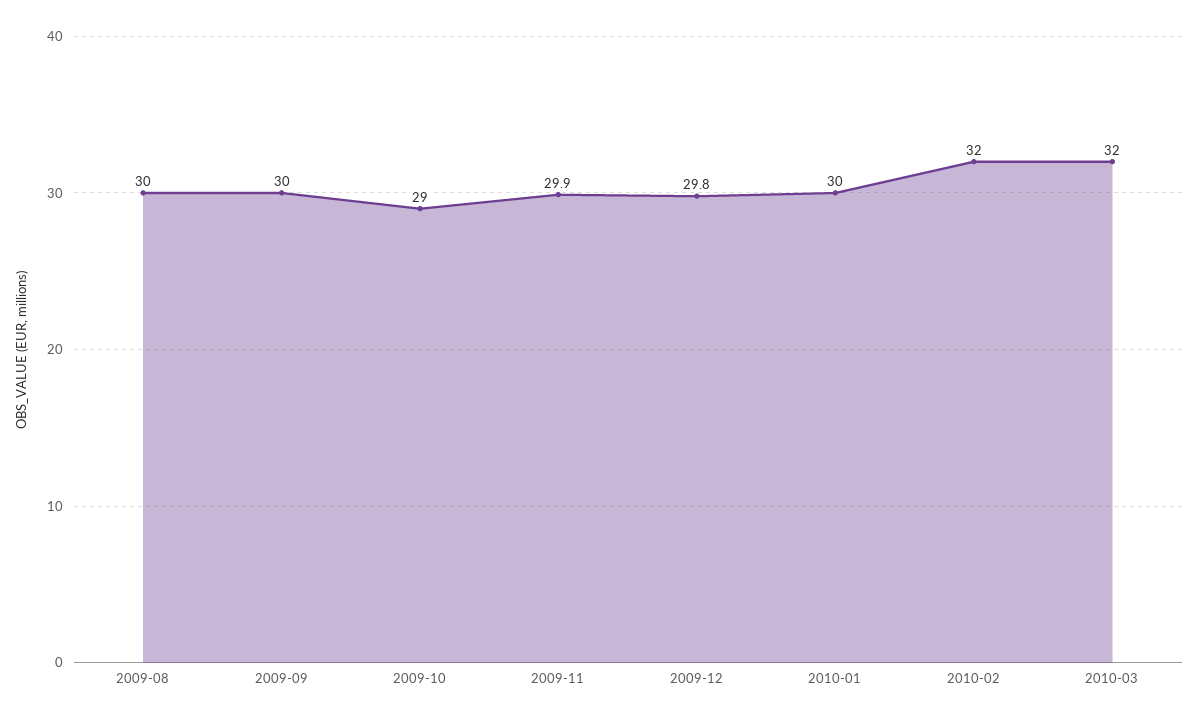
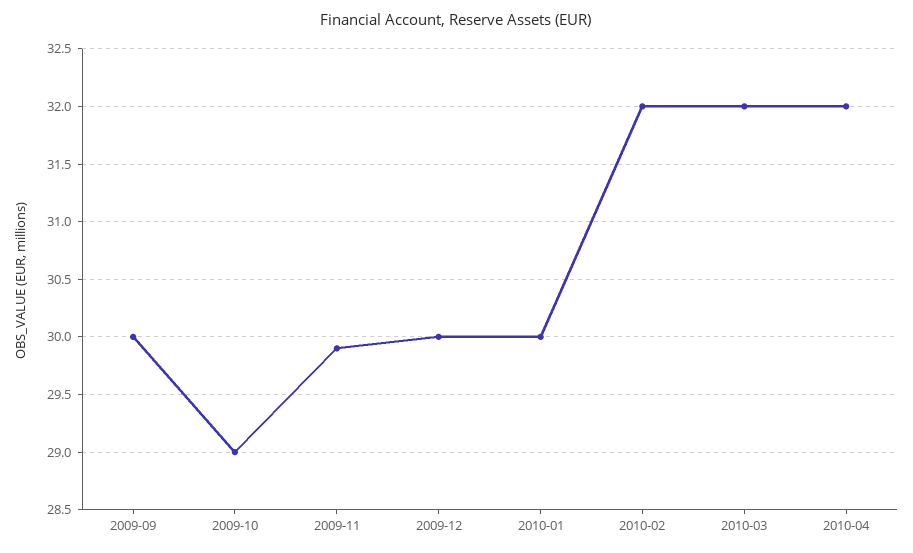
2009-08: 30 -> none
2009-12: 29.8 -> 30
2010-04: none -> 32

